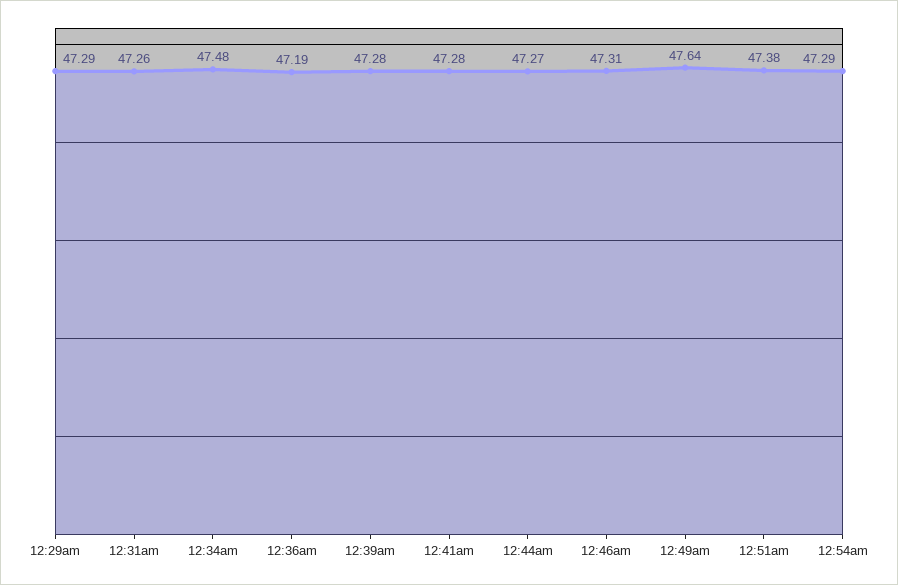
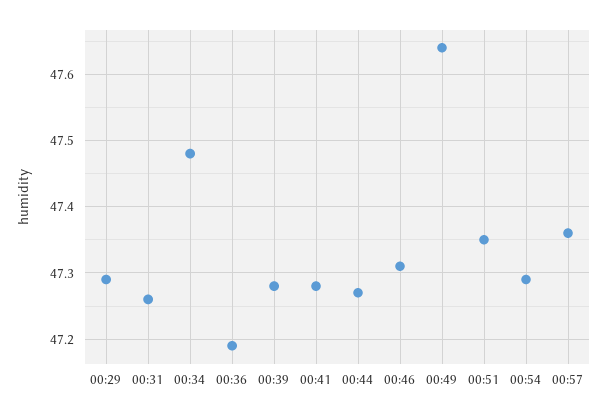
12:51am: 47.38 -> 47.35
00:57: none -> 47.36

